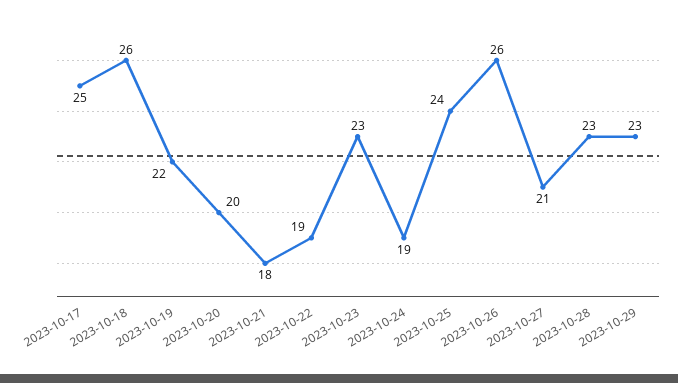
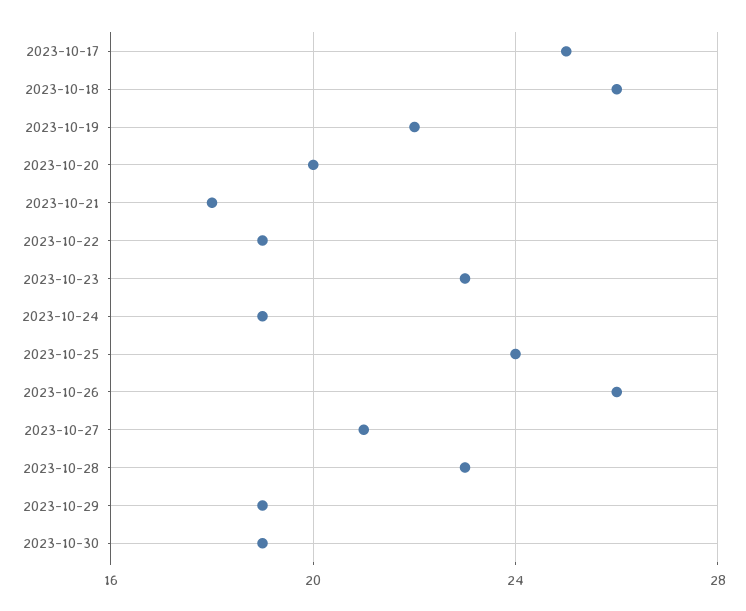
2023-10-29: 23 -> 19
2023-10-30: none -> 19

